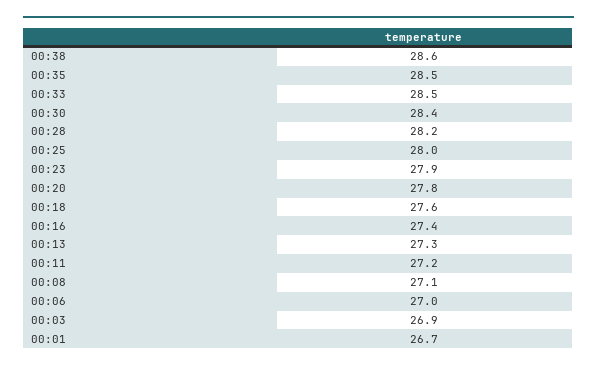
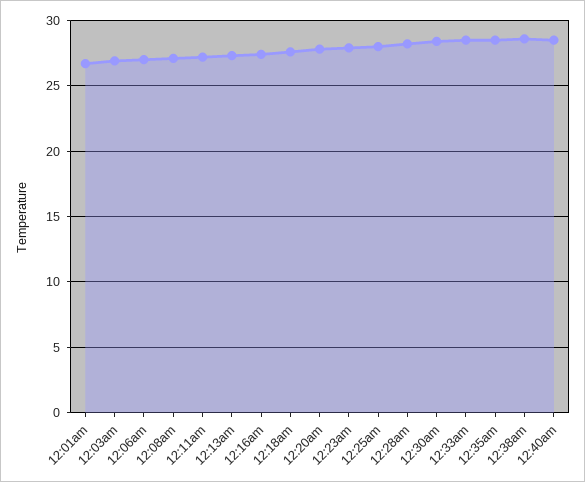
12:40am: none -> 28.5

